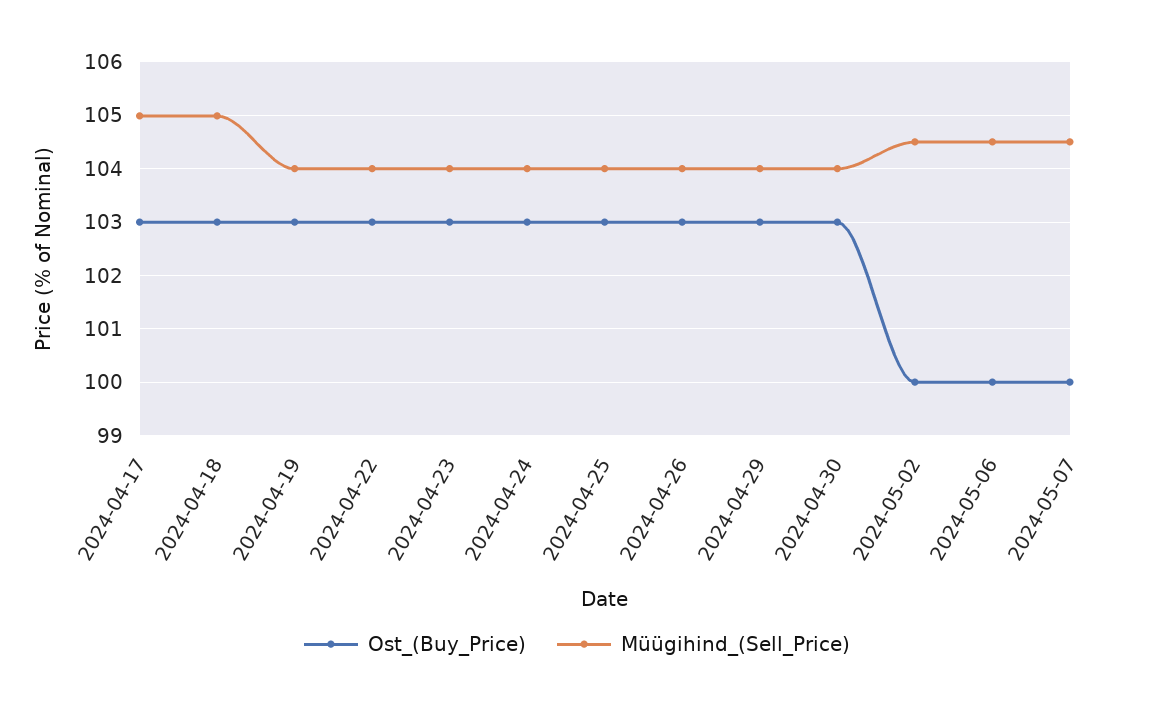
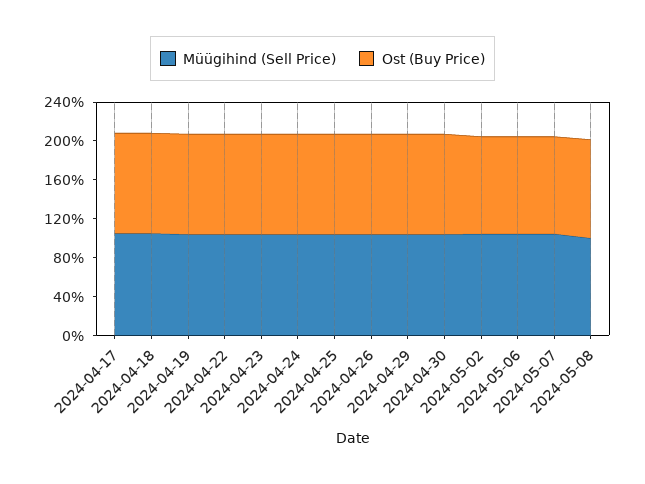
Müügihind_(Sell_Price), 2024-05-08: none -> 100
Ost_(Buy_Price), 2024-05-08: none -> 100

